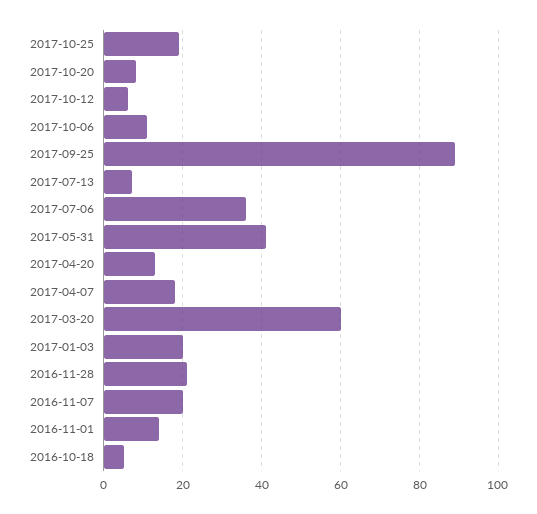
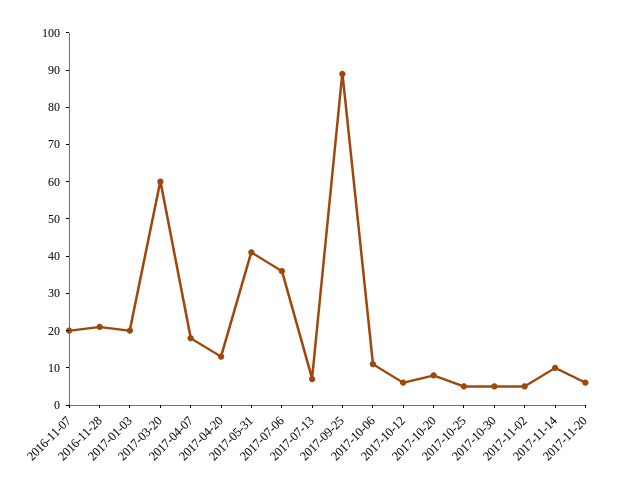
2017-10-25: 20 -> 5
2016-11-01: 15 -> none
2016-10-18: 5 -> none
2017-10-30: none -> 5
2017-11-02: none -> 5
2017-11-14: none -> 10
2017-11-20: none -> 5

